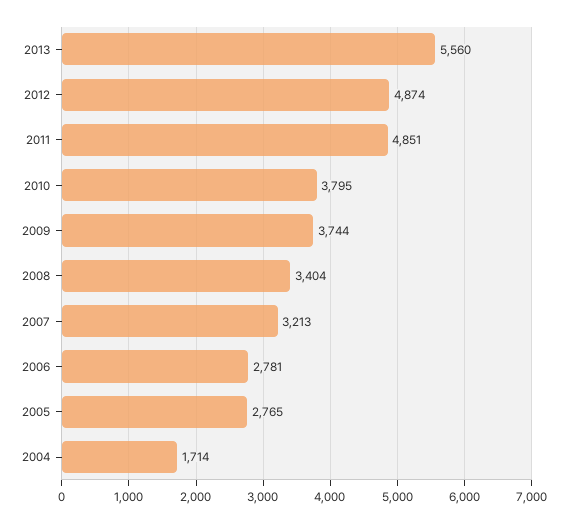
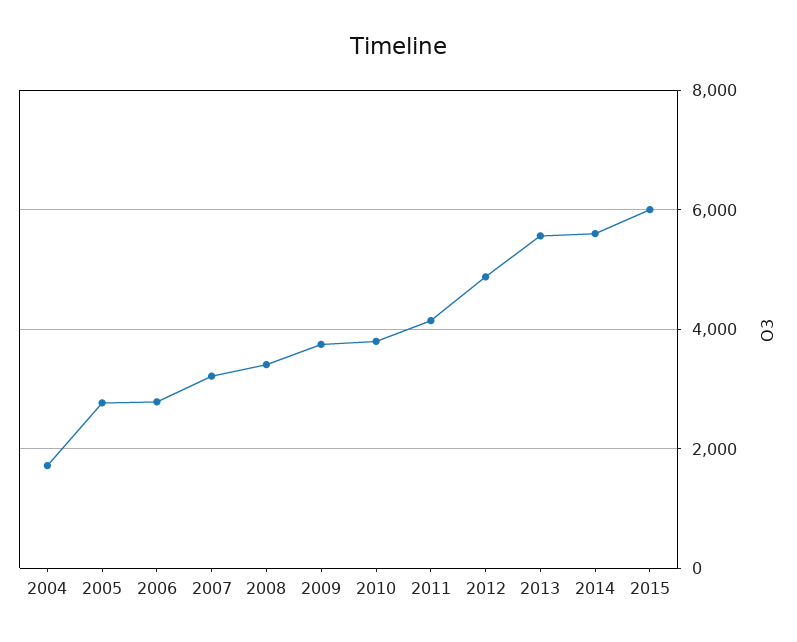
2011: 4851 -> 4200
2014: none -> 5600
2015: none -> 6000

